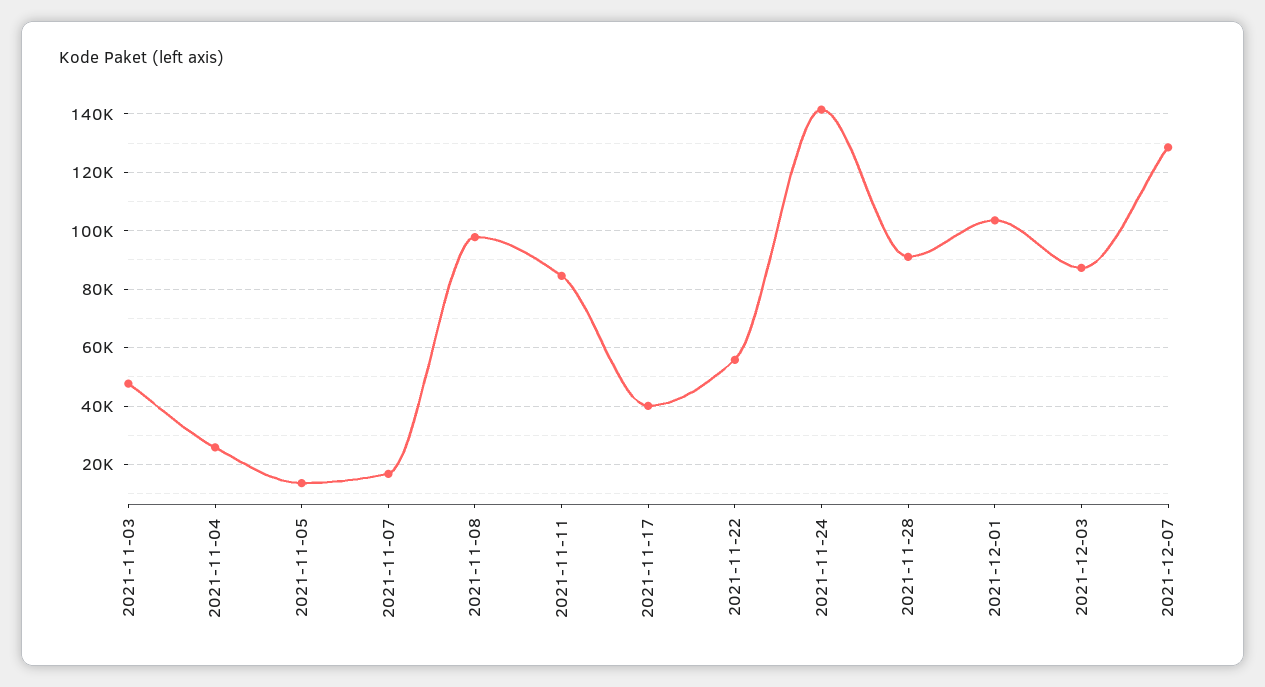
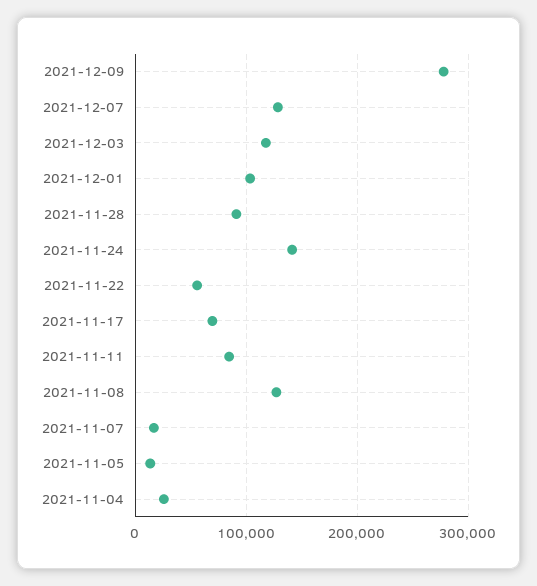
2021-11-03: 47500 -> none
2021-11-08: 97500 -> 130000
2021-11-17: 40000 -> 70000
2021-12-03: 87500 -> 120000
2021-12-09: none -> 280000

